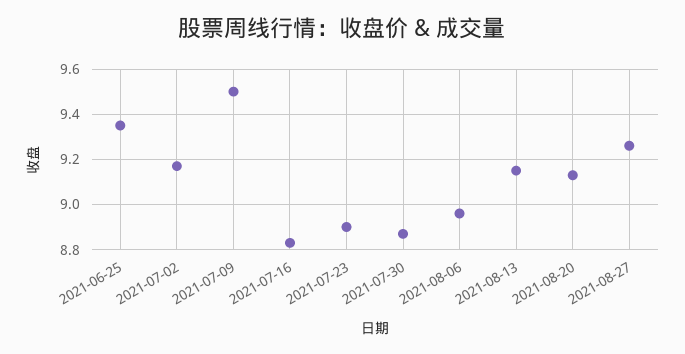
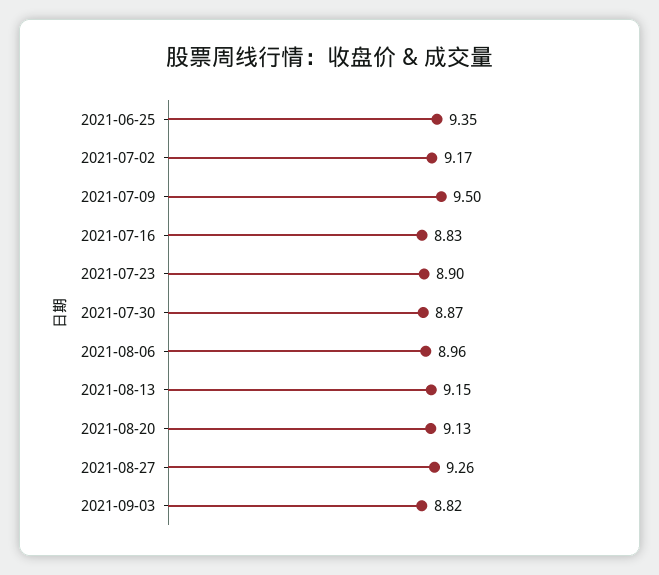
2021-09-03: none -> 8.82

